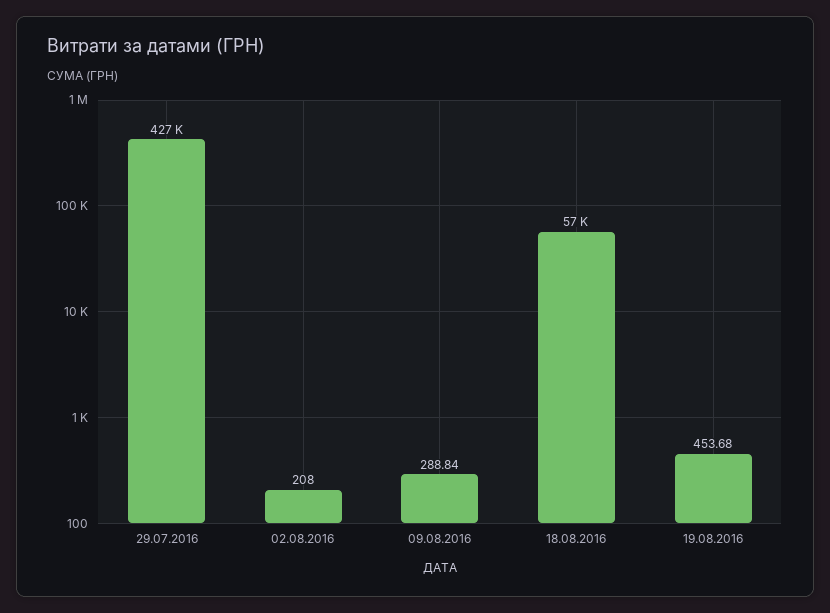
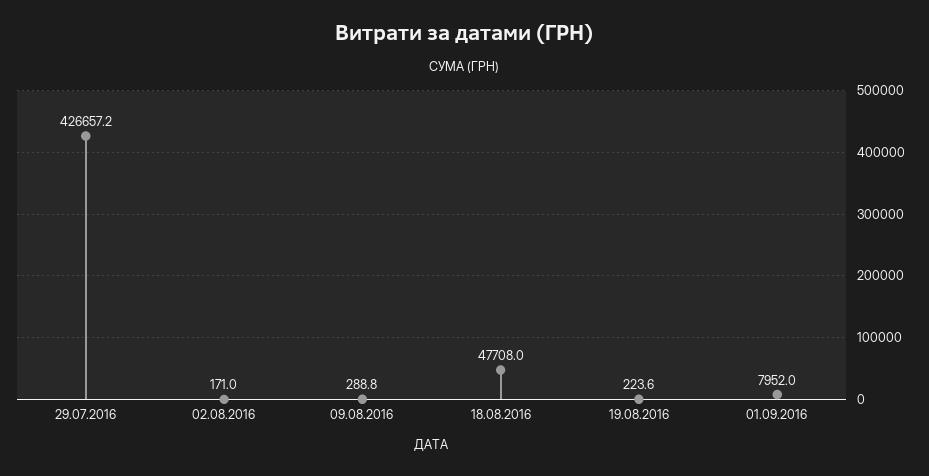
02.08.2016: 208 -> 171
18.08.2016: 57000 -> 47708
19.08.2016: 453.68 -> 223.6
01.09.2016: none -> 7952

